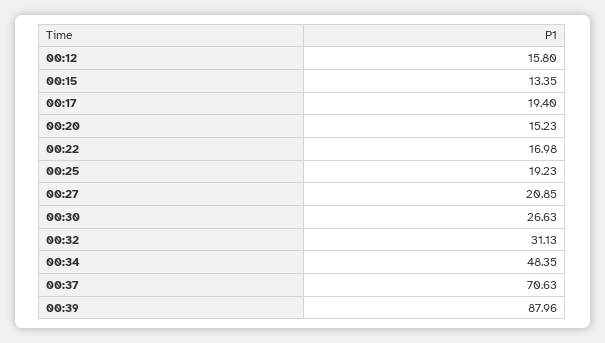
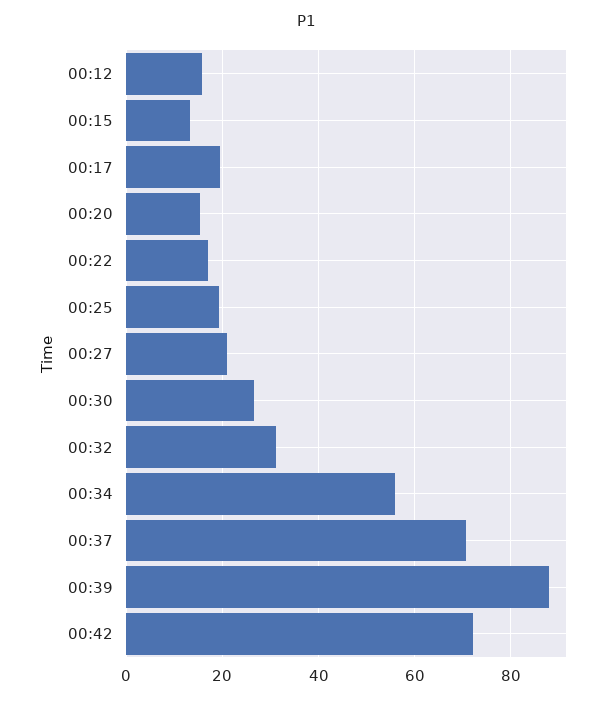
00:34: 48.35 -> 56
00:42: none -> 72

